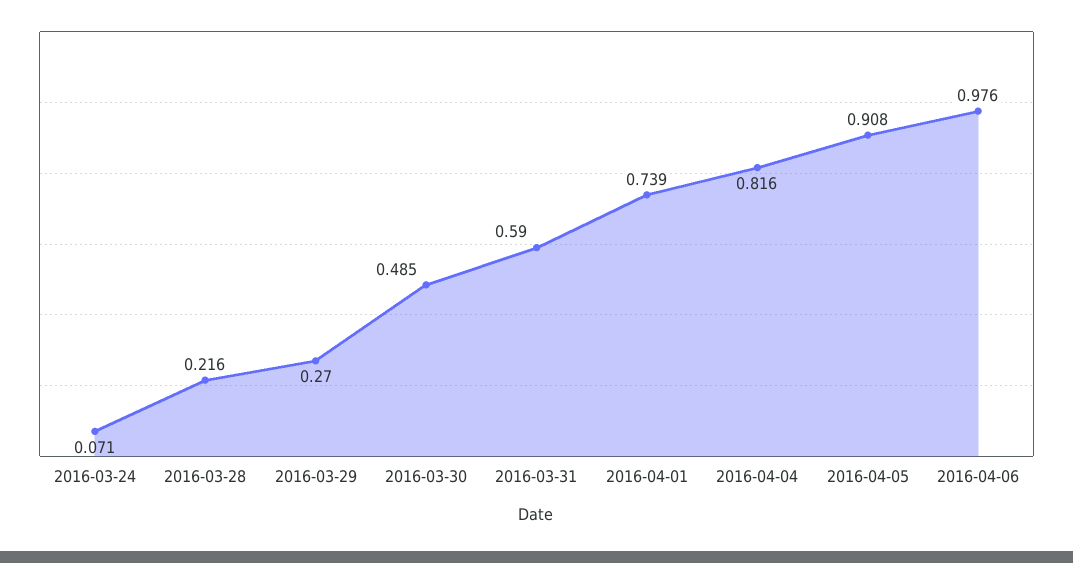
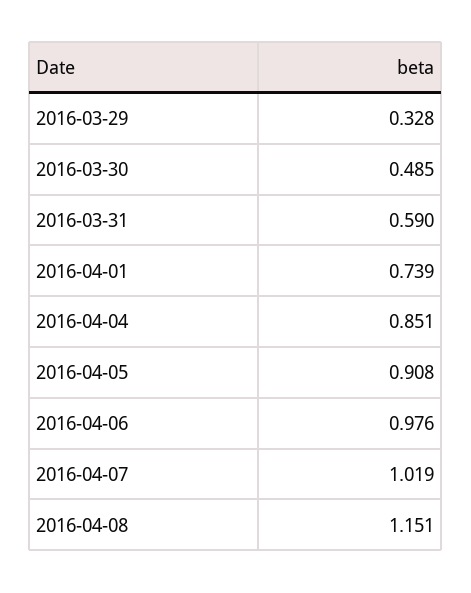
2016-03-24: 0.071 -> none
2016-03-28: 0.216 -> none
2016-03-29: 0.27 -> 0.328
2016-04-04: 0.816 -> 0.851
2016-04-07: none -> 1.019
2016-04-08: none -> 1.151

